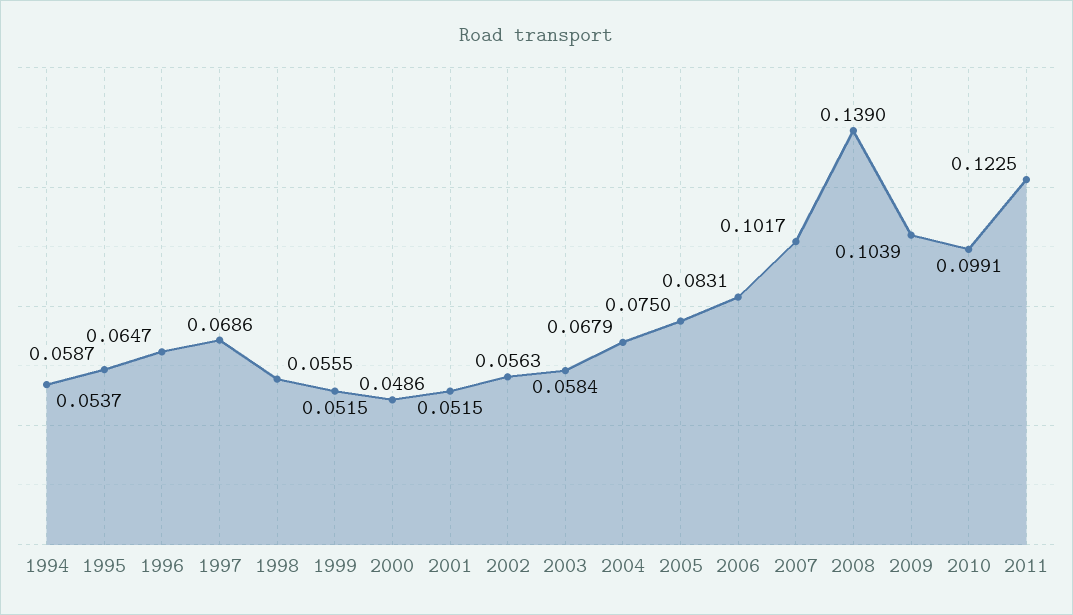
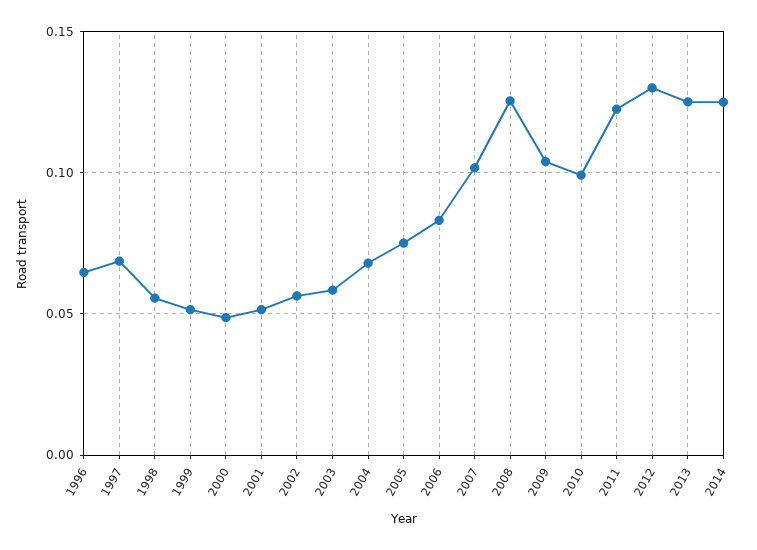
1994: 0.0537 -> none
1995: 0.0587 -> none
2008: 0.139 -> 0.125
2012: none -> 0.13
2013: none -> 0.125
2014: none -> 0.125

